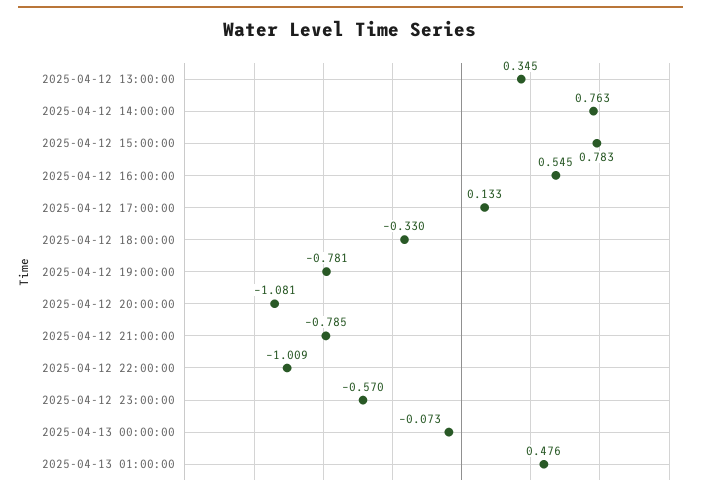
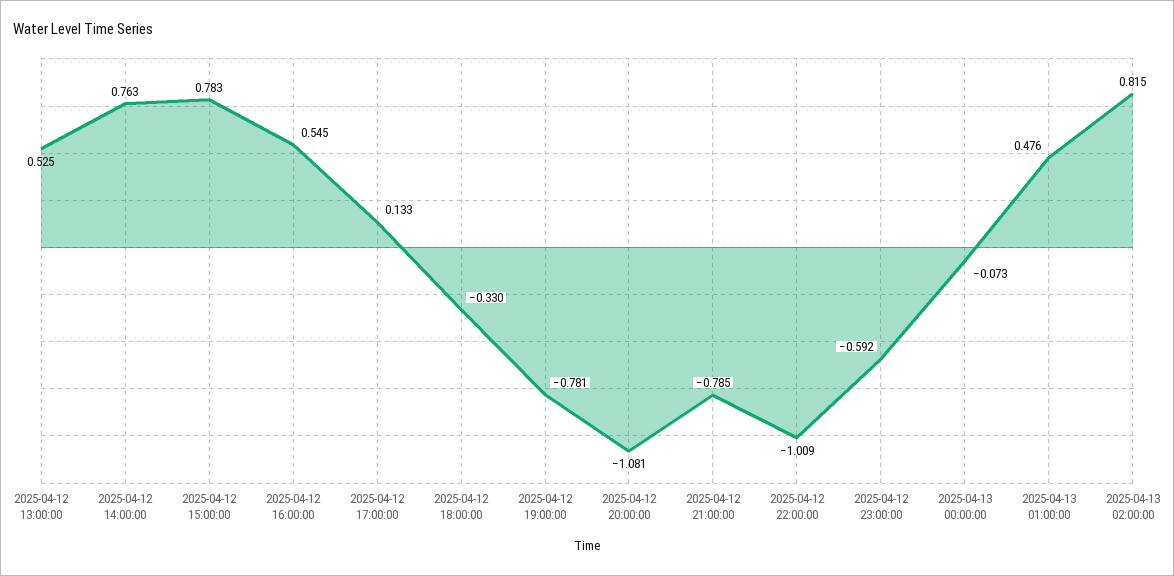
2025-04-12 13:00:00: 0.345 -> 0.525
2025-04-12 23:00:00: -0.57 -> -0.592
2025-04-13 02:00:00: none -> 0.815

